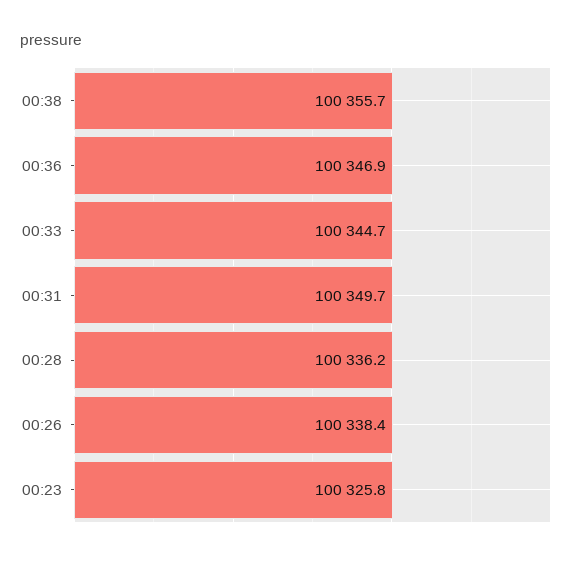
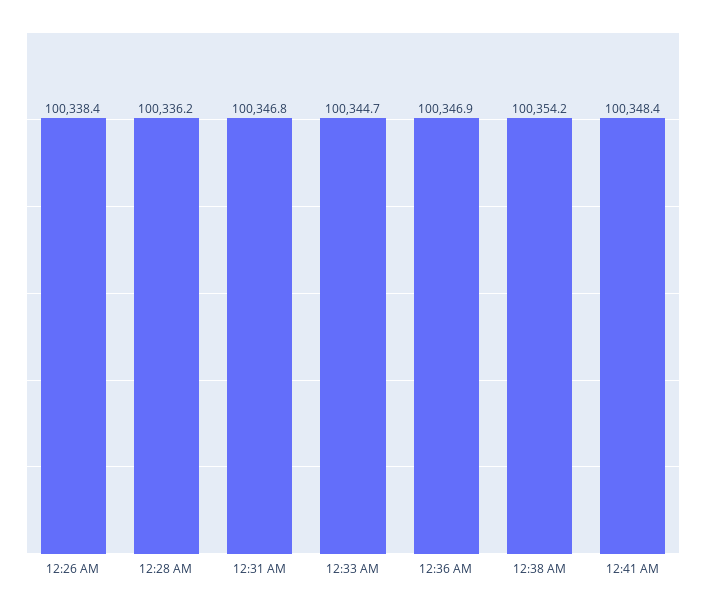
00:38: 100355.7 -> 100354.2
00:31: 100349.7 -> 100346.8
00:23: 100325.8 -> none
12:41 AM: none -> 100348.4

